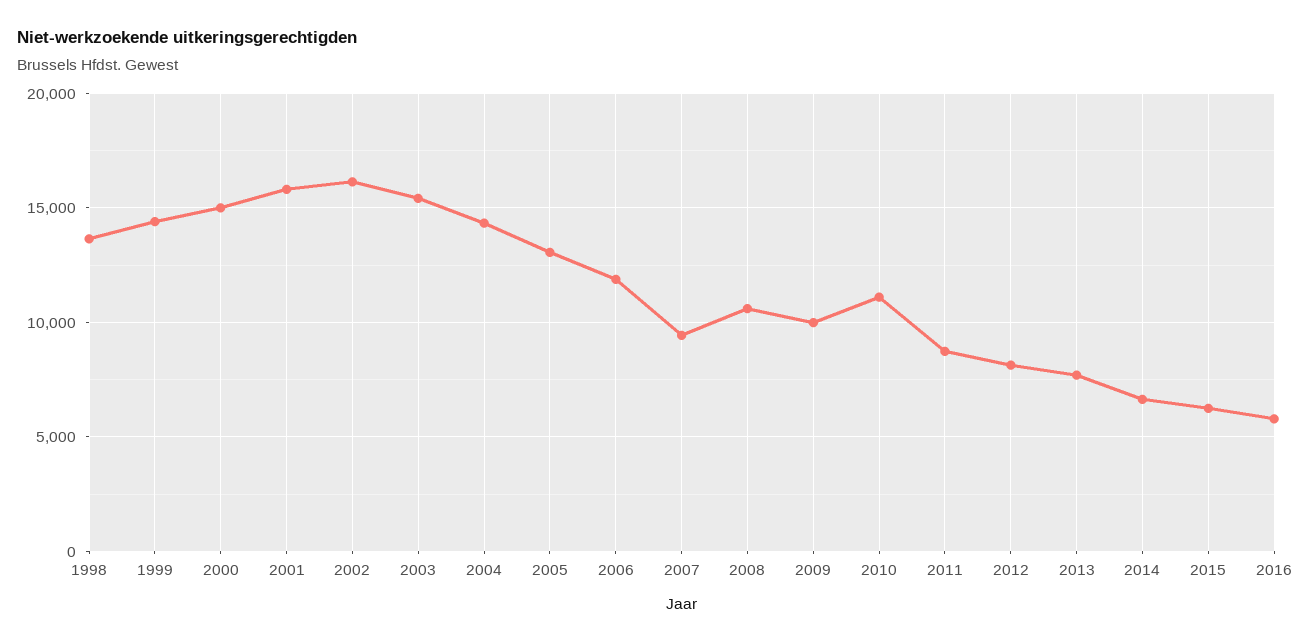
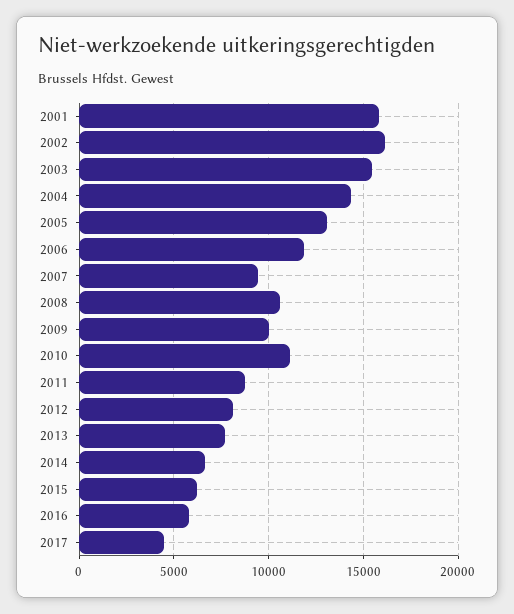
1998: 13500 -> none
1999: 14500 -> none
2000: 15000 -> none
2017: none -> 4500

